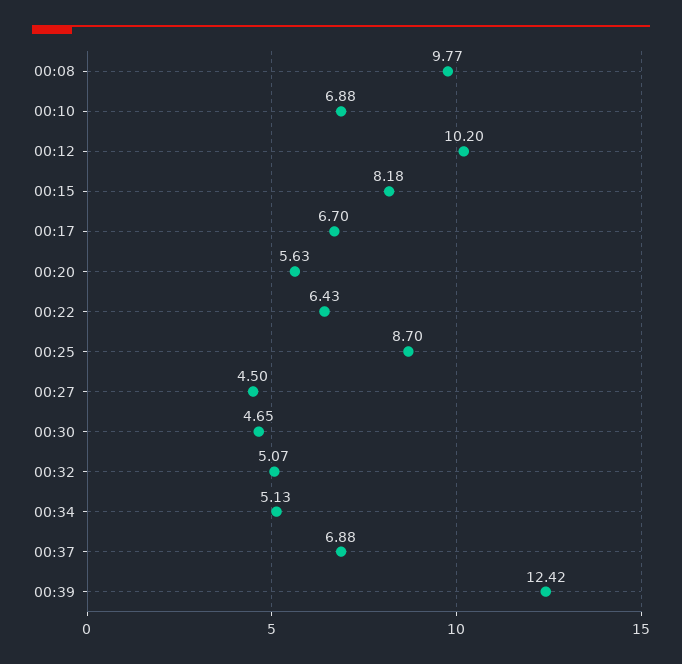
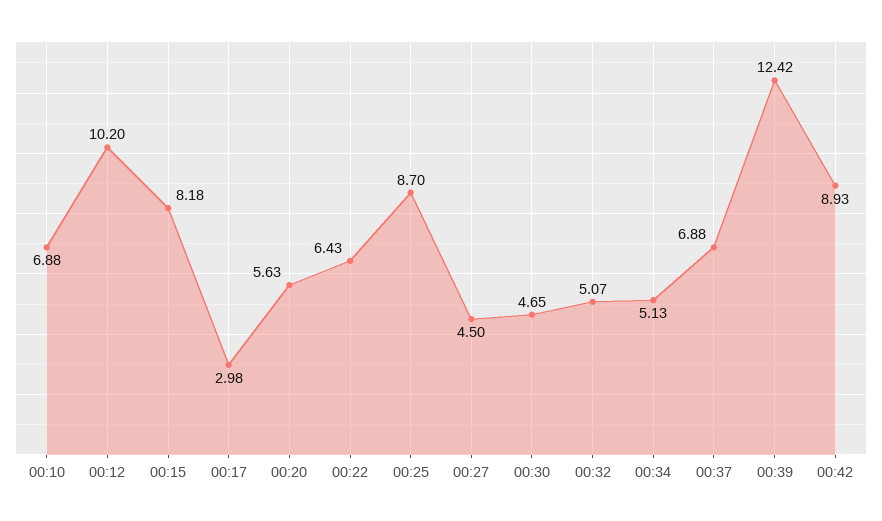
00:08: 9.77 -> none
00:17: 6.7 -> 2.98
00:42: none -> 8.93

